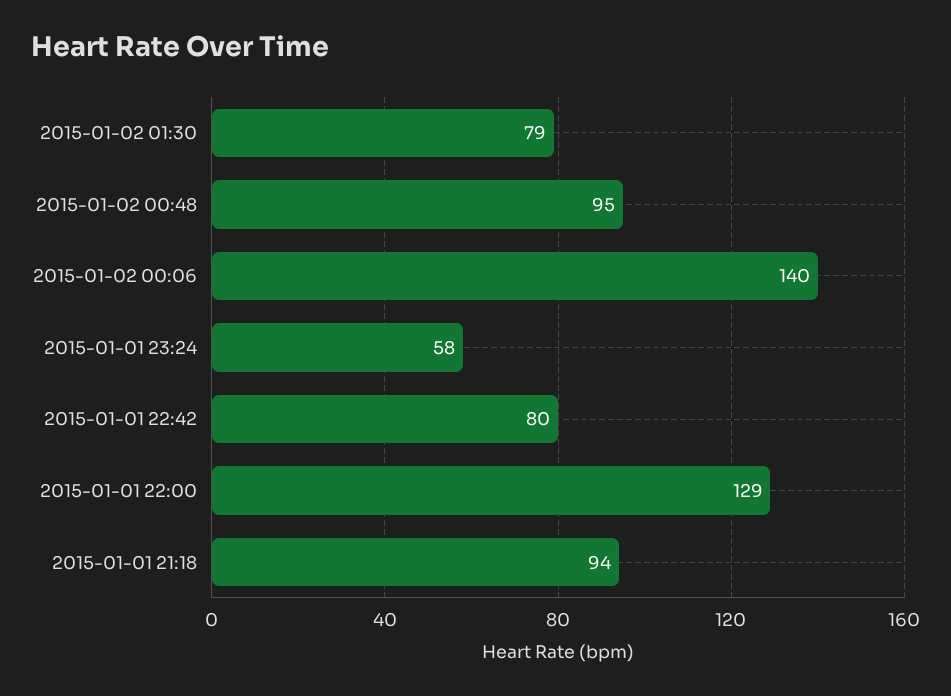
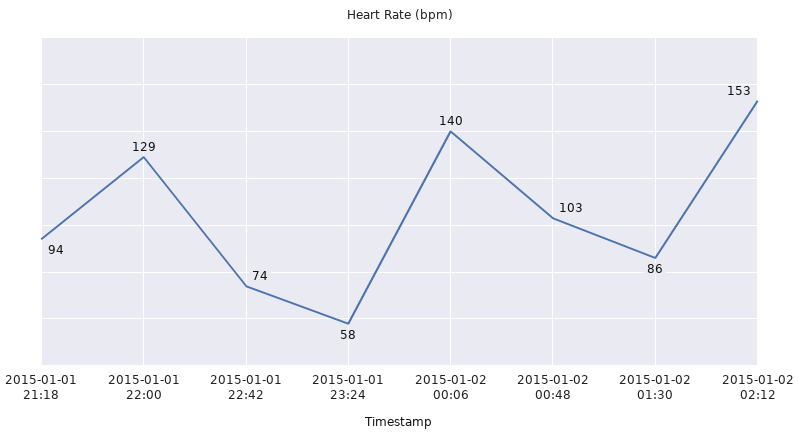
2015-01-02 01:30: 79 -> 86
2015-01-02 00:48: 95 -> 103
2015-01-01 22:42: 80 -> 74
2015-01-02 02:12: none -> 153

